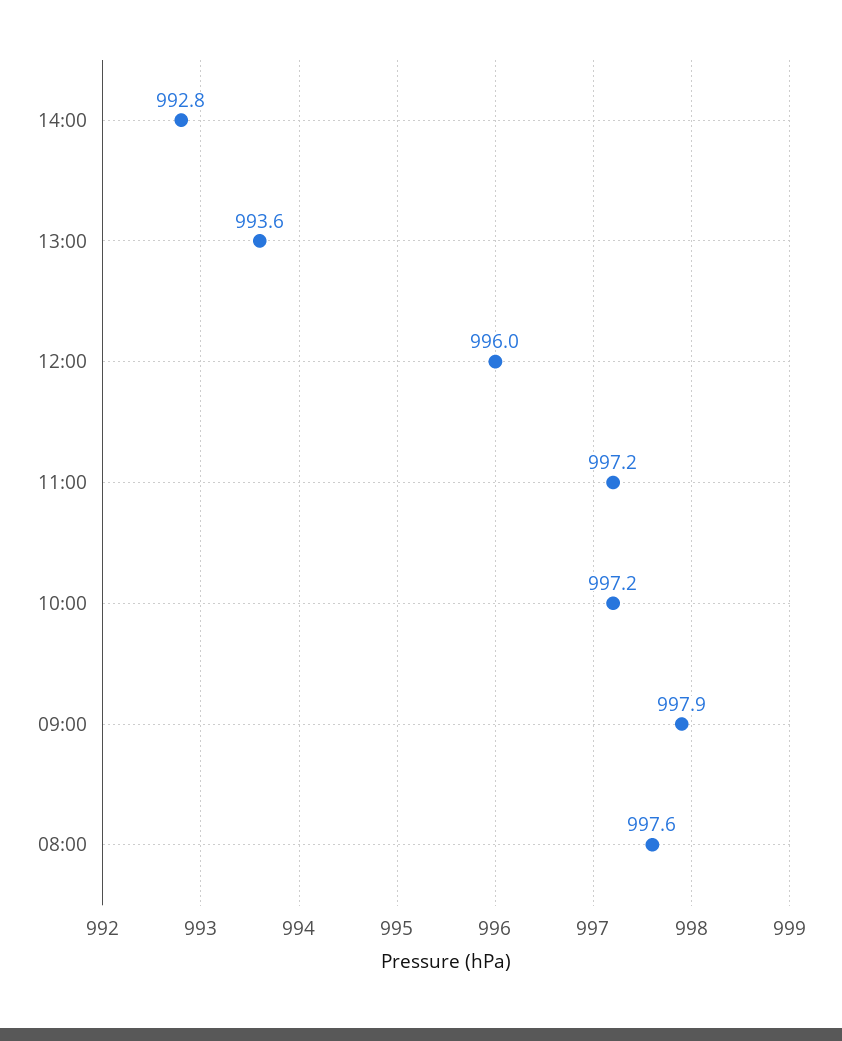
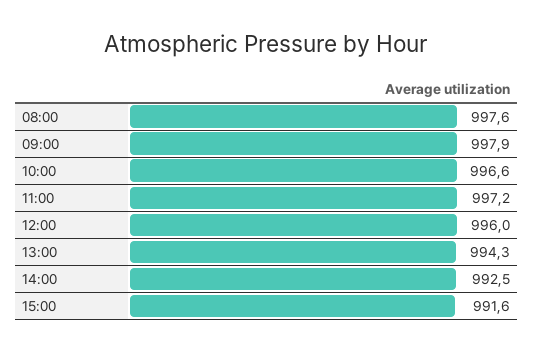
14:00: 992.8 -> 992.5
13:00: 993.6 -> 994.3
10:00: 997.2 -> 996.6
15:00: none -> 991.6

